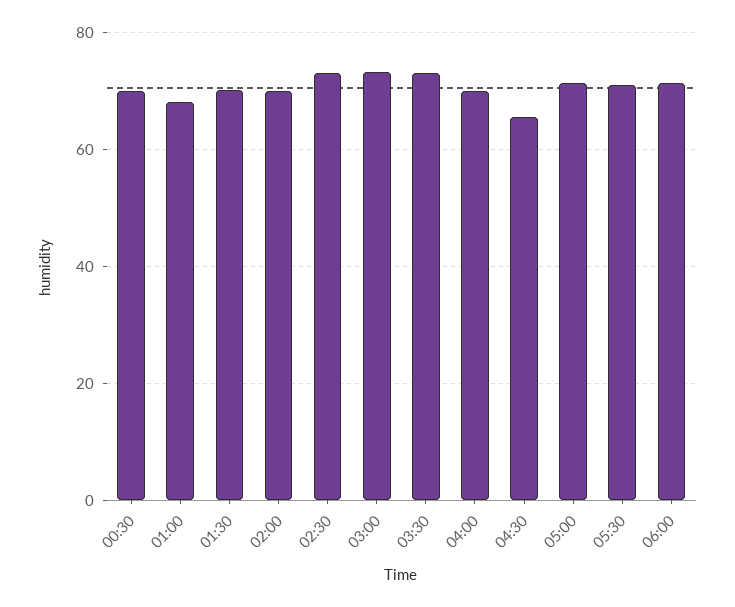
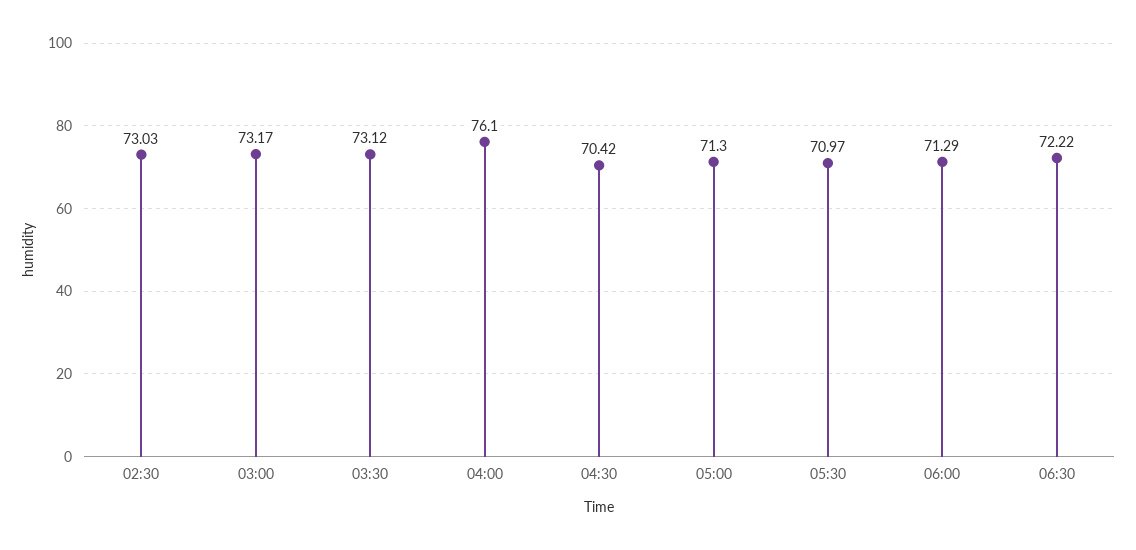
00:30: 70 -> none
01:00: 68 -> none
01:30: 70 -> none
02:00: 70 -> none
04:00: 70 -> 76.1
04:30: 66 -> 70.42
06:30: none -> 72.22

